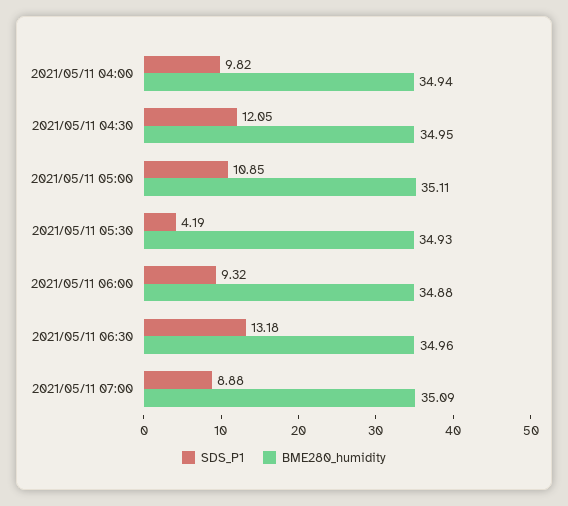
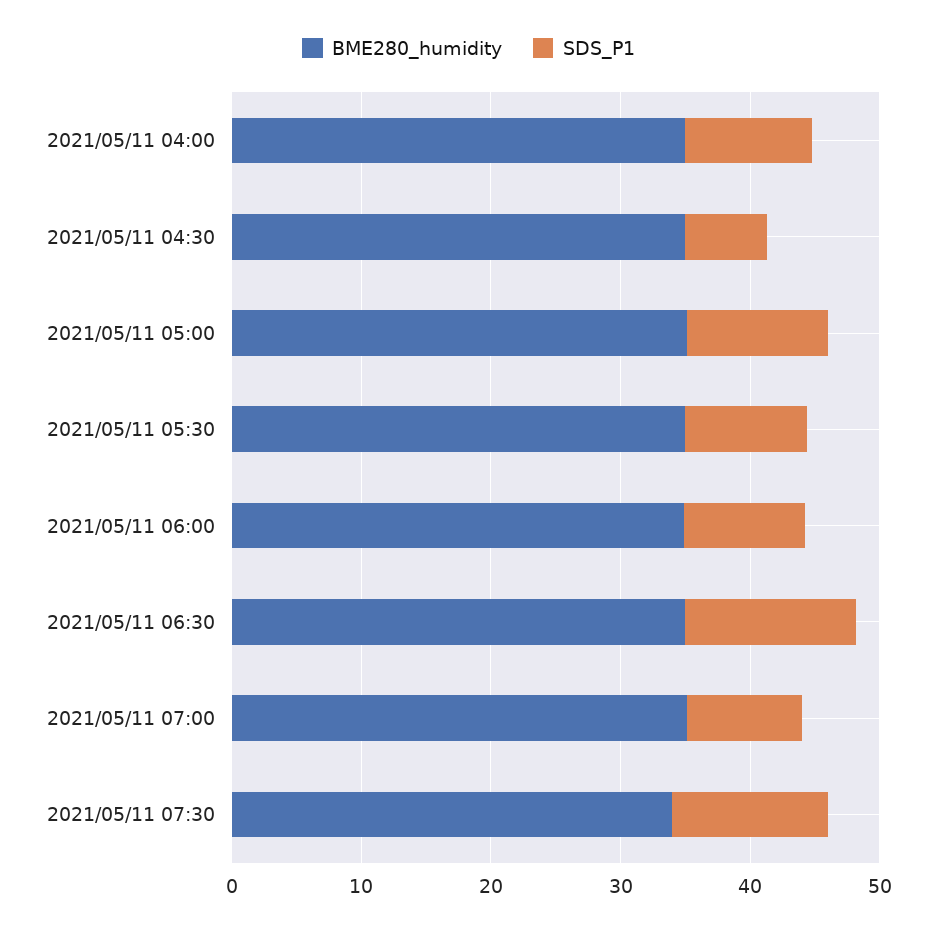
SDS_P1, 2021/05/11 04:30: 12.05 -> 6
SDS_P1, 2021/05/11 05:30: 4.19 -> 10
BME280_humidity, 2021/05/11 07:30: none -> 34
SDS_P1, 2021/05/11 07:30: none -> 12

